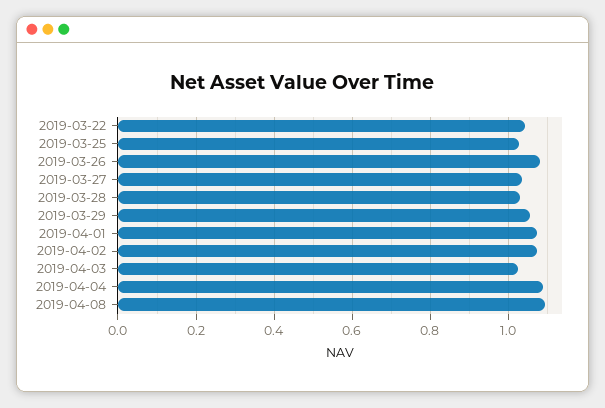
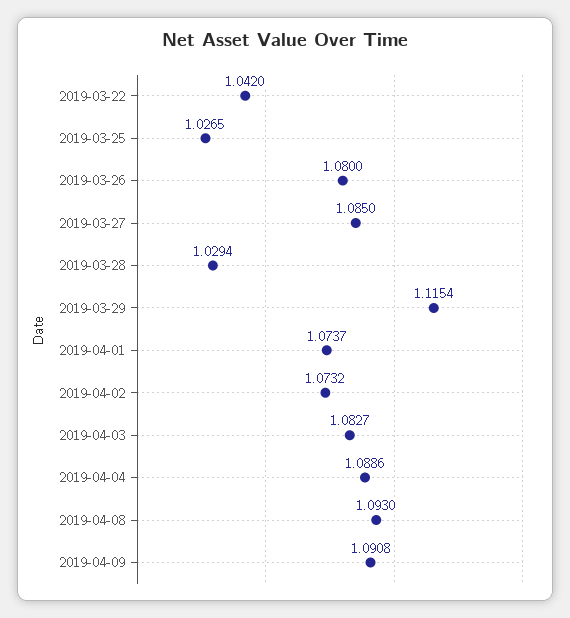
2019-03-27: 1.04 -> 1.085
2019-03-29: 1.06 -> 1.1154
2019-04-03: 1.02 -> 1.0827
2019-04-09: none -> 1.0908

